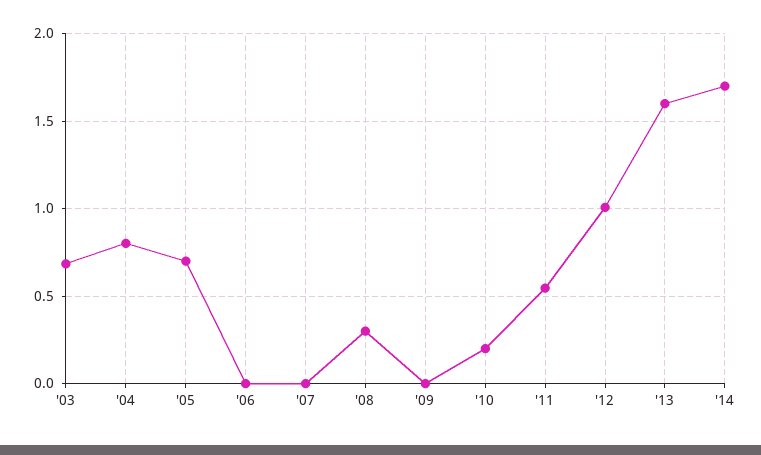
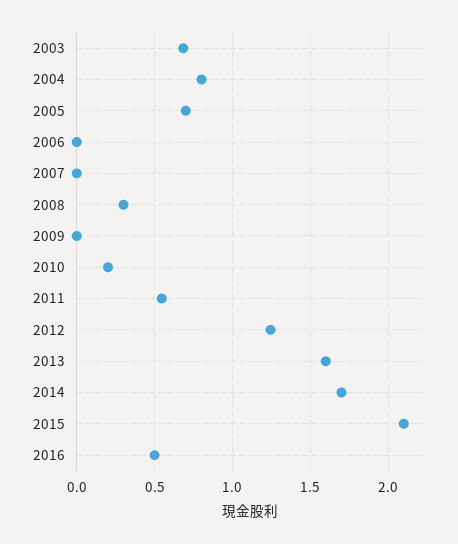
'12: 1 -> 1.25
2015: none -> 2.1
2016: none -> 0.5

